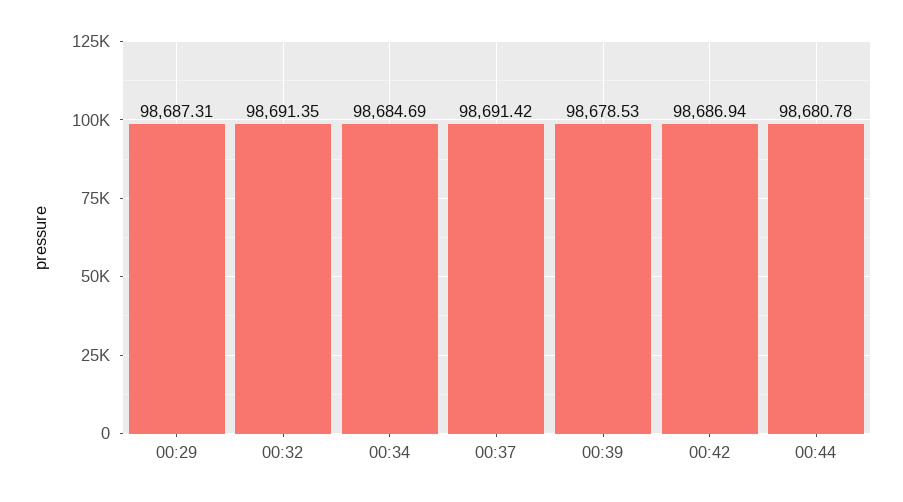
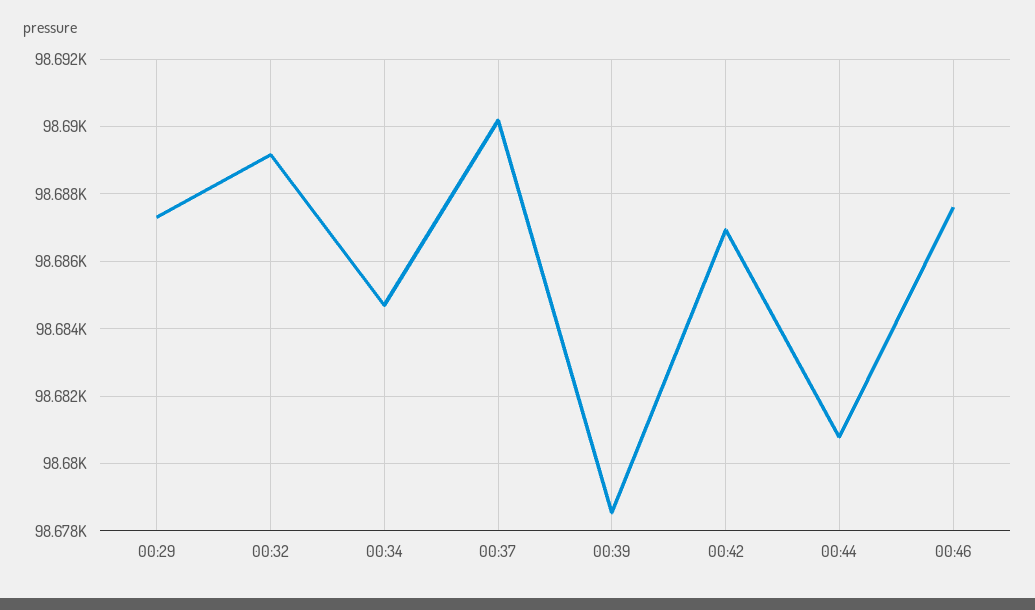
00:32: 98691.35 -> 98689.2
00:37: 98691.42 -> 98690.2
00:46: none -> 98687.6

